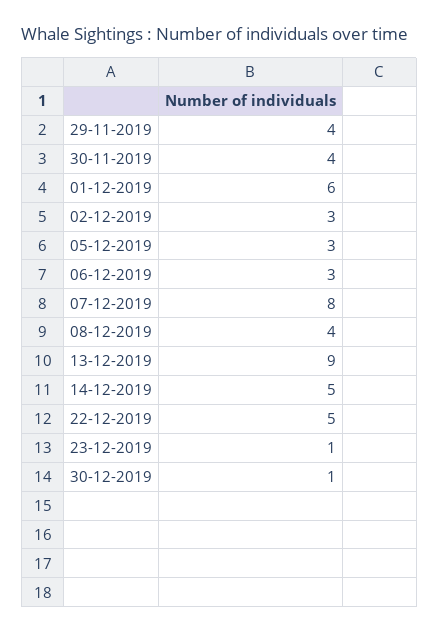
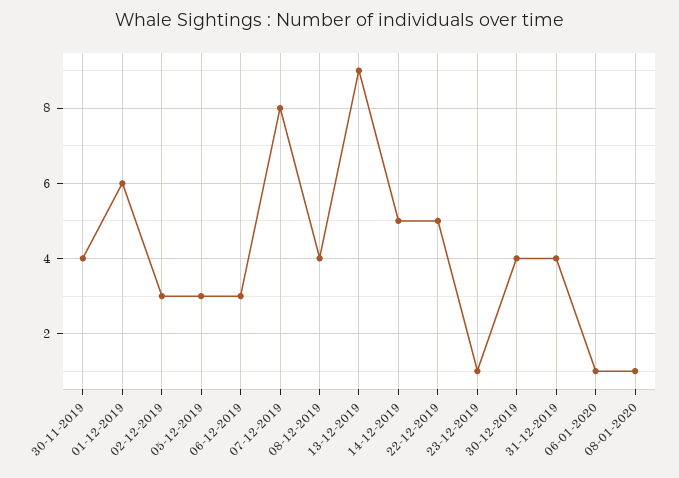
29-11-2019: 4 -> none
30-12-2019: 1 -> 4
31-12-2019: none -> 4
06-01-2020: none -> 1
08-01-2020: none -> 1

